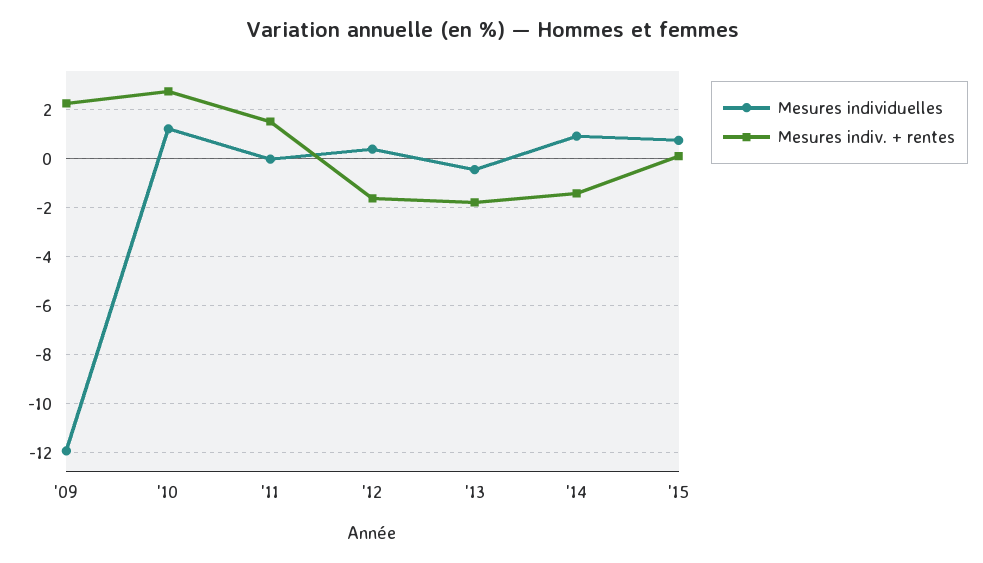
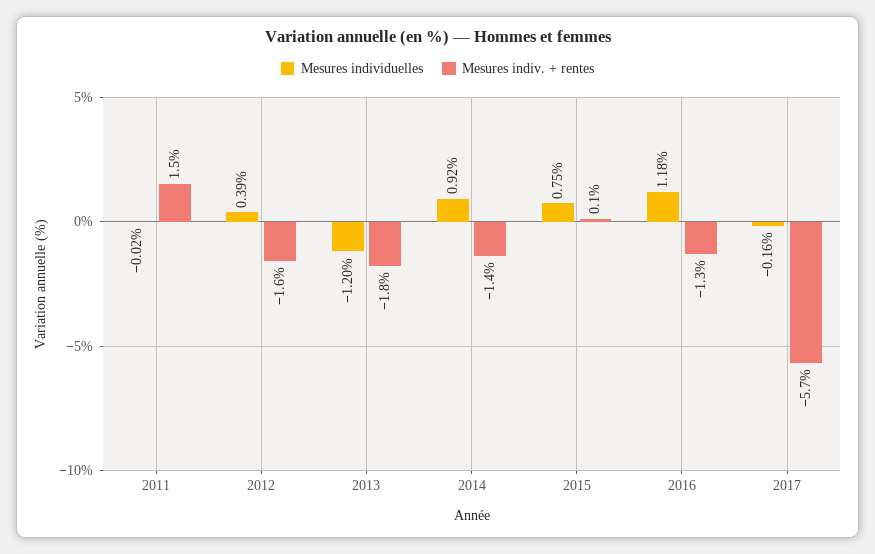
Mesures individuelles, '09: -12 -> none
Mesures indiv. + rentes, '09: 2.25 -> none
Mesures individuelles, '10: 1.25 -> none
Mesures indiv. + rentes, '10: 2.75 -> none
Mesures individuelles, '13: -0.5 -> -1.2
Mesures individuelles, 2016: none -> 1.18
Mesures indiv. + rentes, 2016: none -> -1.3
Mesures individuelles, 2017: none -> -0.16
Mesures indiv. + rentes, 2017: none -> -5.7

